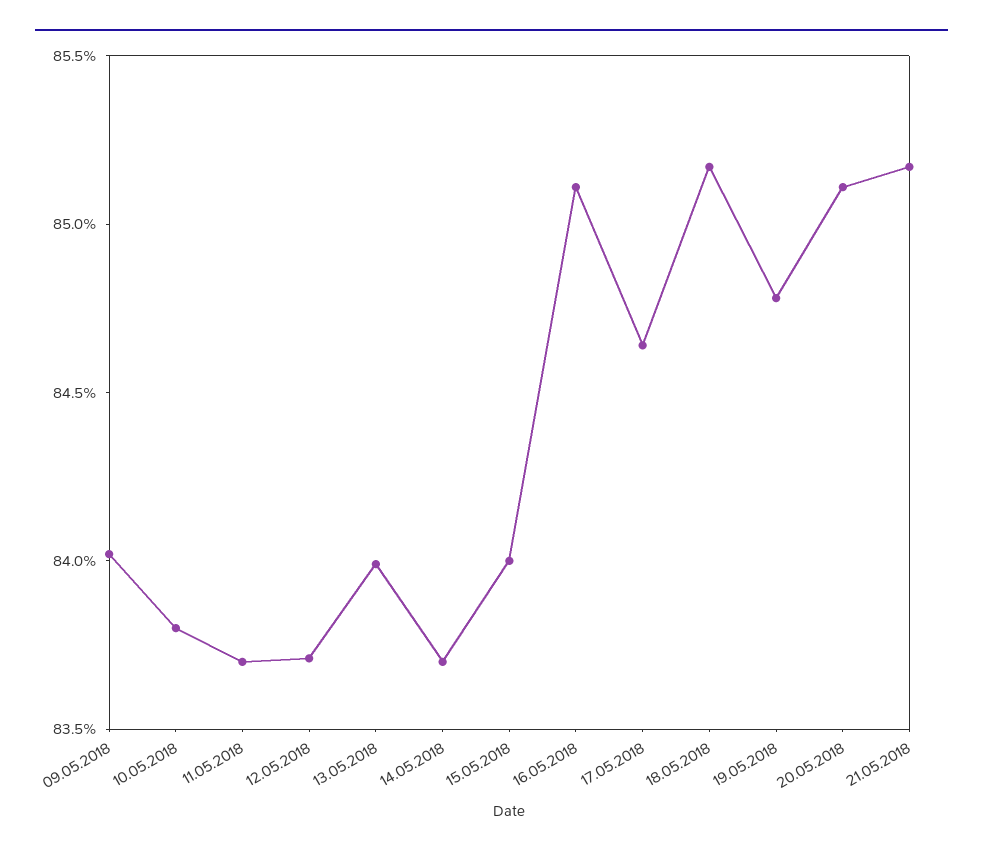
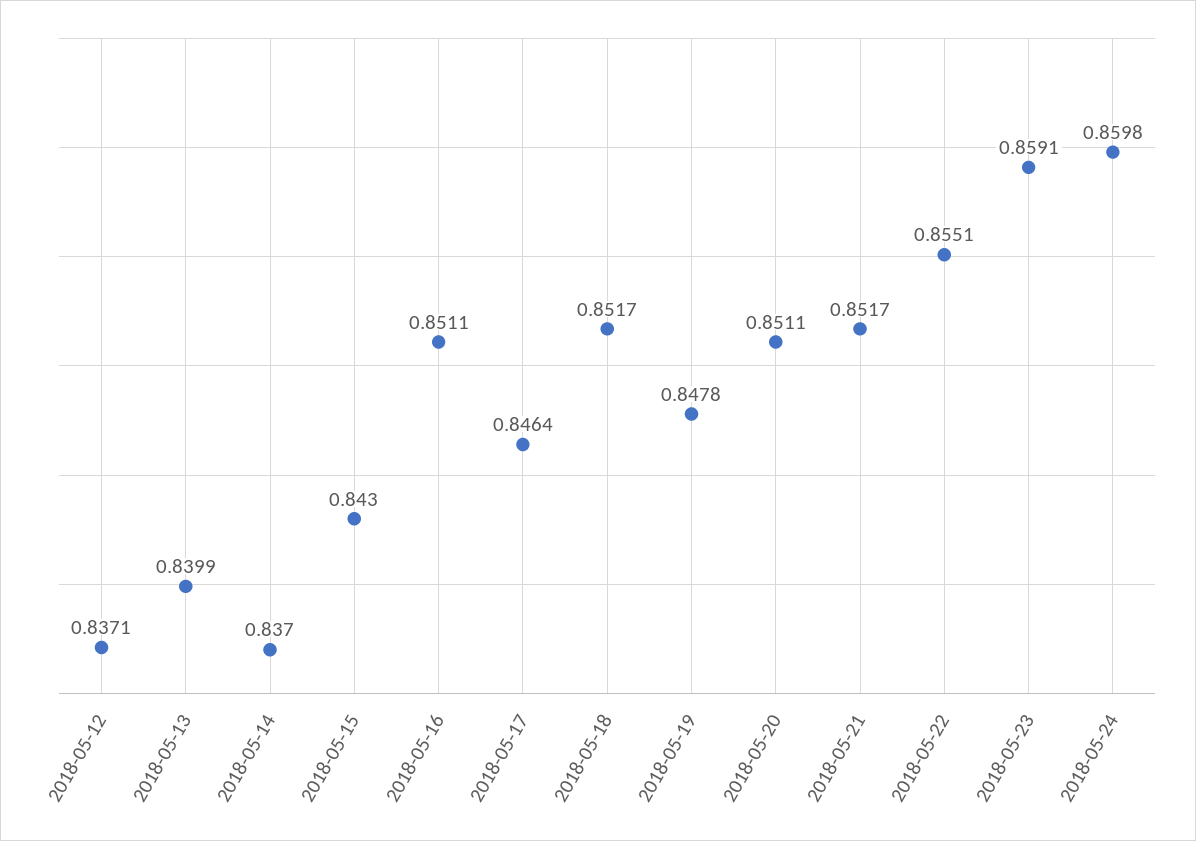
09.05.2018: 0.84 -> none
10.05.2018: 0.838 -> none
11.05.2018: 0.837 -> none
15.05.2018: 0.84 -> 0.843
2018-05-22: none -> 0.8551
2018-05-23: none -> 0.8591
2018-05-24: none -> 0.8598

